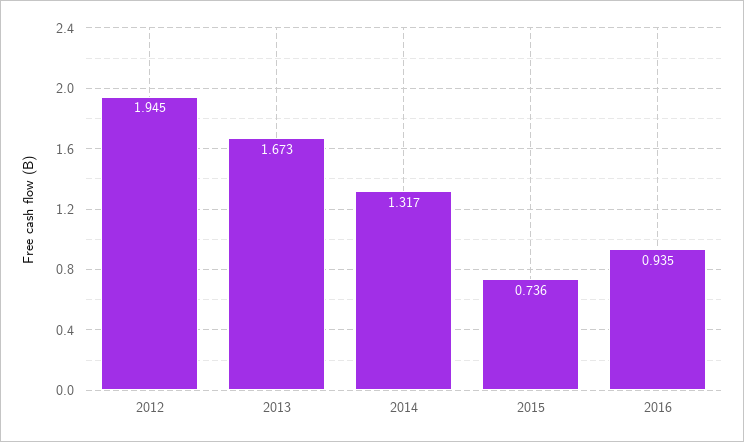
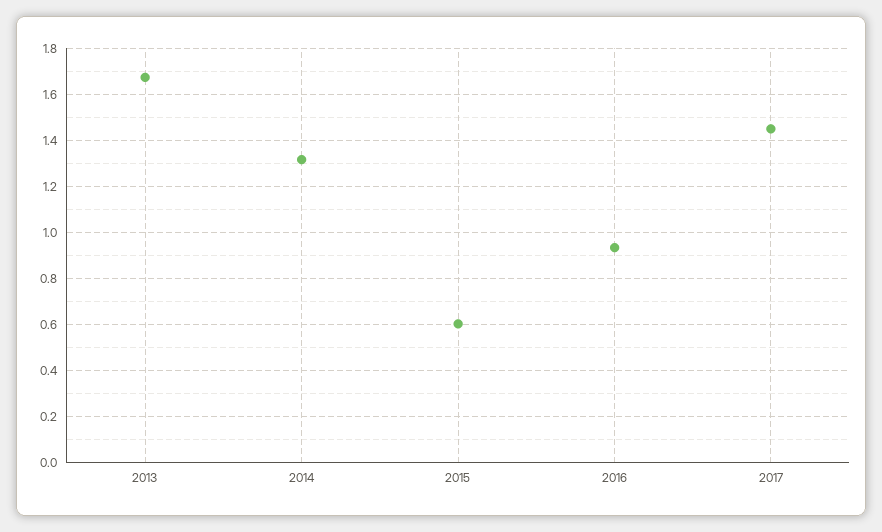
2012: 1.945 -> none
2015: 0.736 -> 0.6
2017: none -> 1.45

